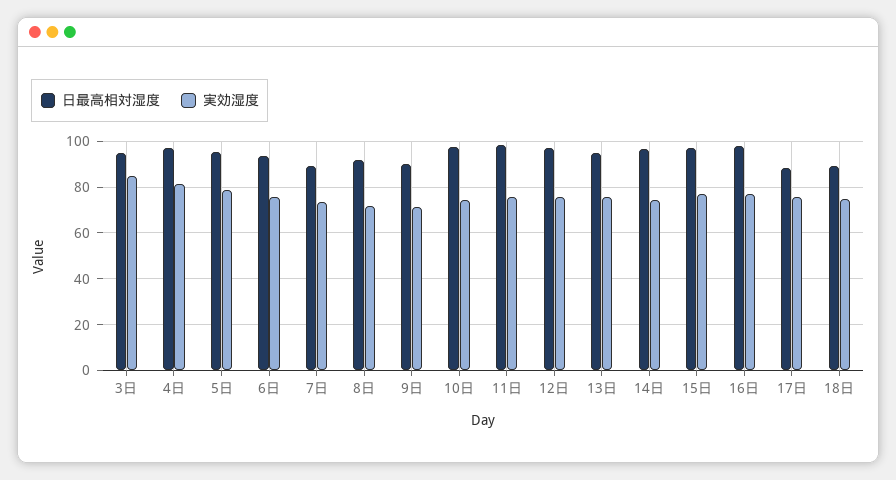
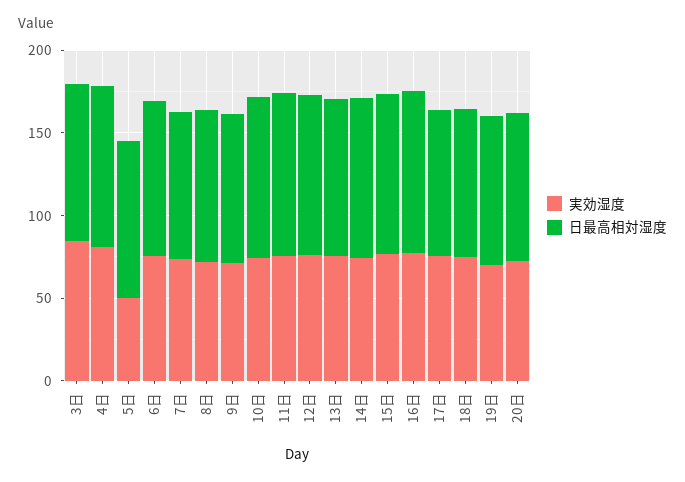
実効湿度, 5日: 80 -> 50
実効湿度, 19日: none -> 70
日最高相対湿度, 19日: none -> 90
実効湿度, 20日: none -> 70
日最高相対湿度, 20日: none -> 90

